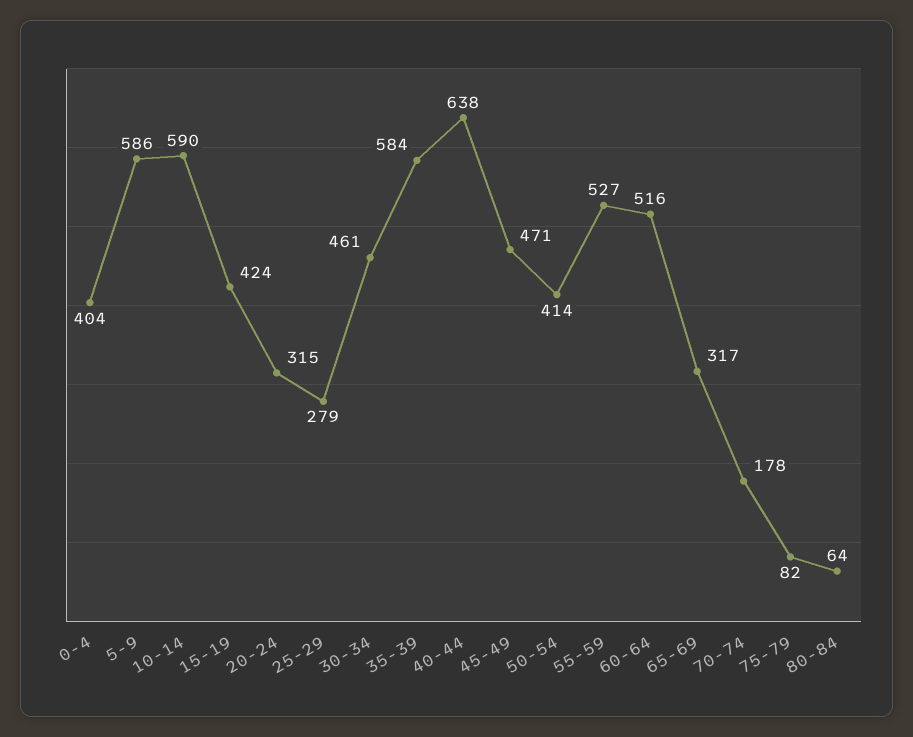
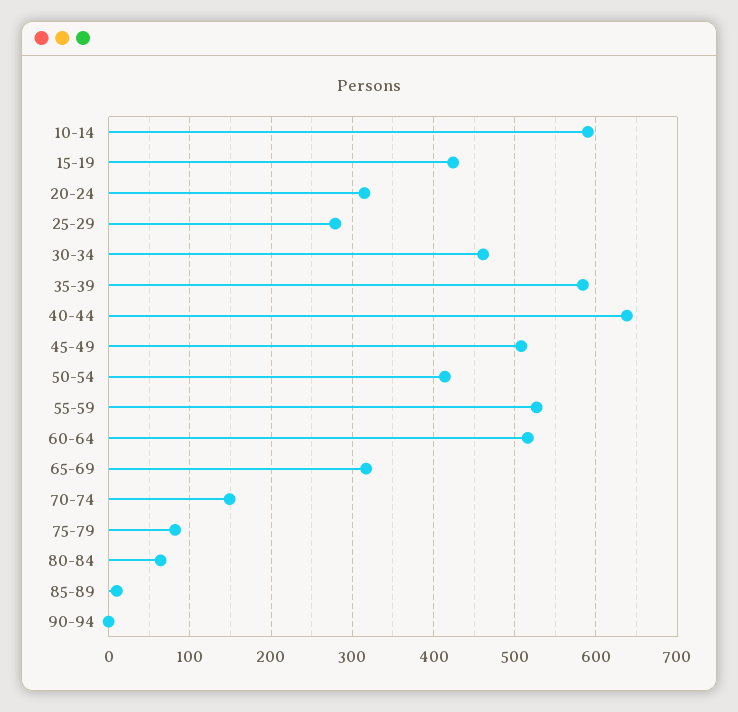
0-4: 404 -> none
5-9: 586 -> none
45-49: 471 -> 510
70-74: 178 -> 150
85-89: none -> 10
90-94: none -> 0

